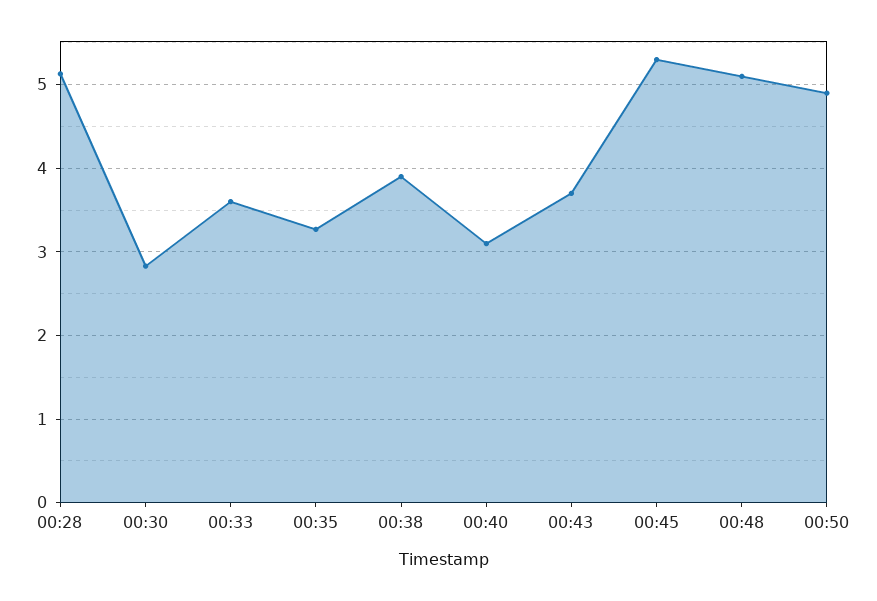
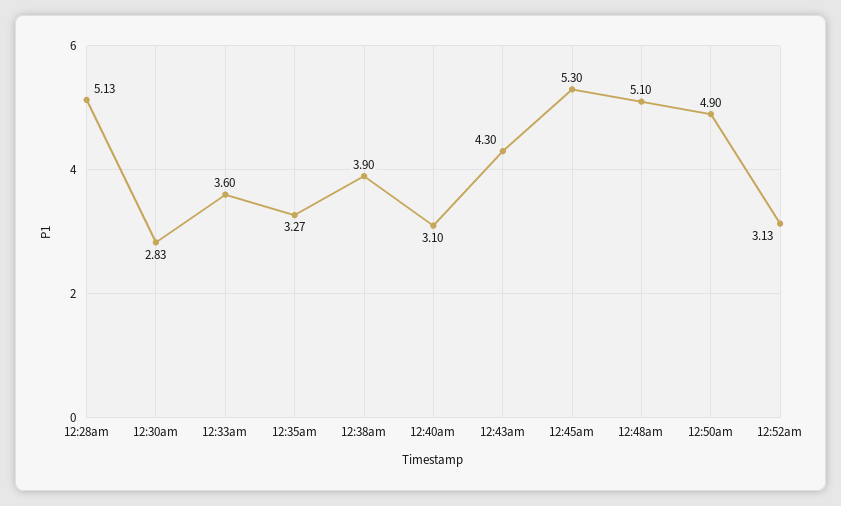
00:43: 3.7 -> 4.3
12:52am: none -> 3.13

